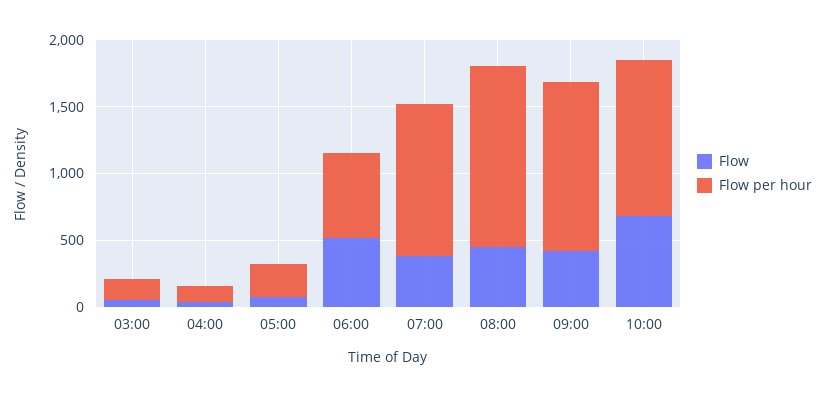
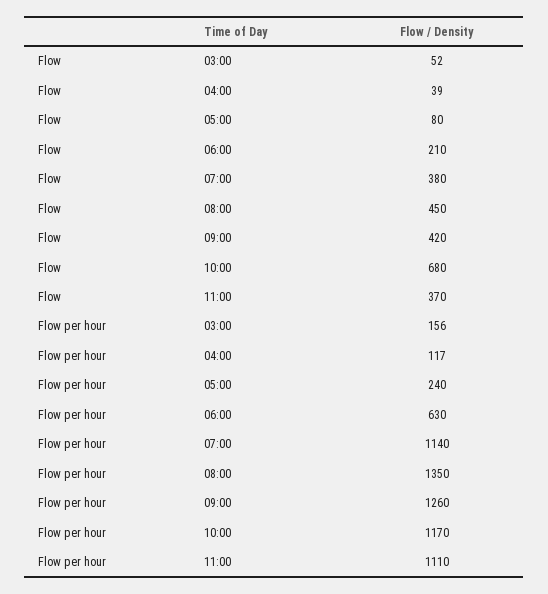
Flow, 06:00: 500 -> 210
Flow, 11:00: none -> 370
Flow per hour, 11:00: none -> 1110

